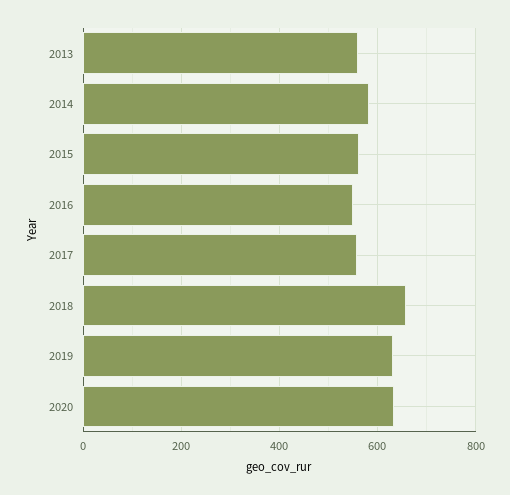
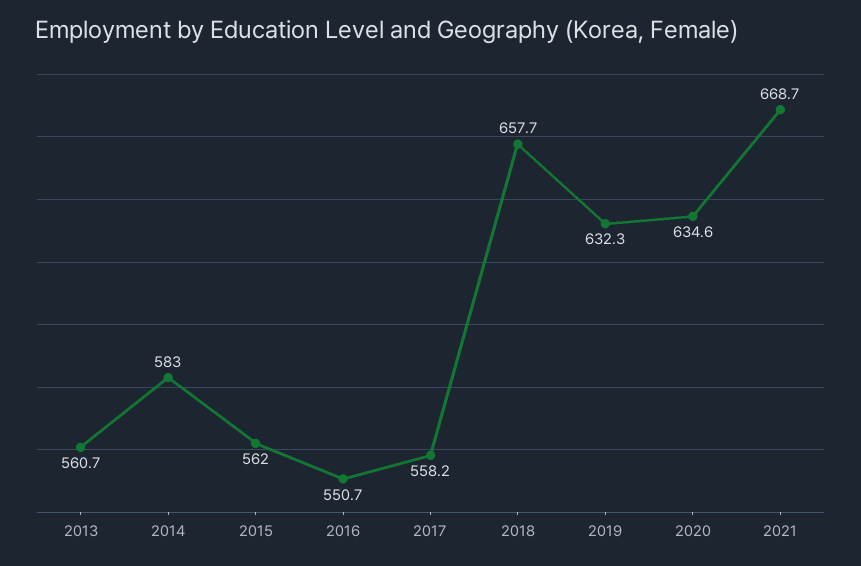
2021: none -> 668.7

